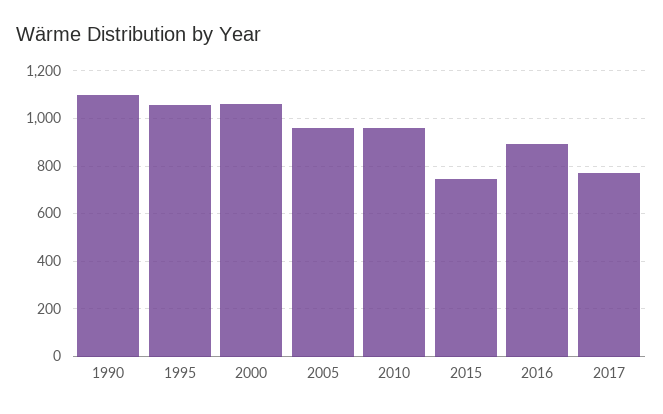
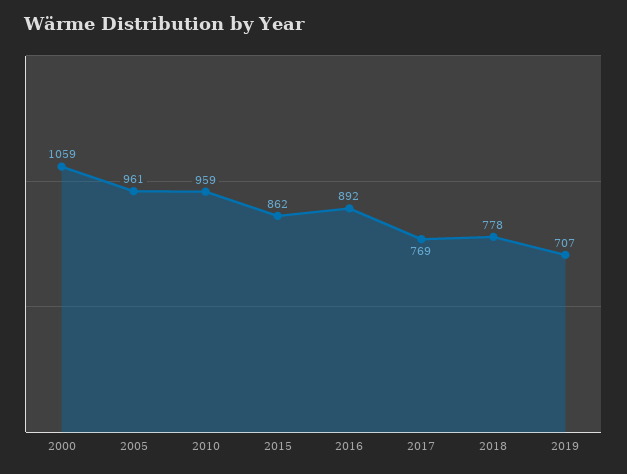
1990: 1100 -> none
1995: 1050 -> none
2015: 750 -> 862
2018: none -> 778
2019: none -> 707

